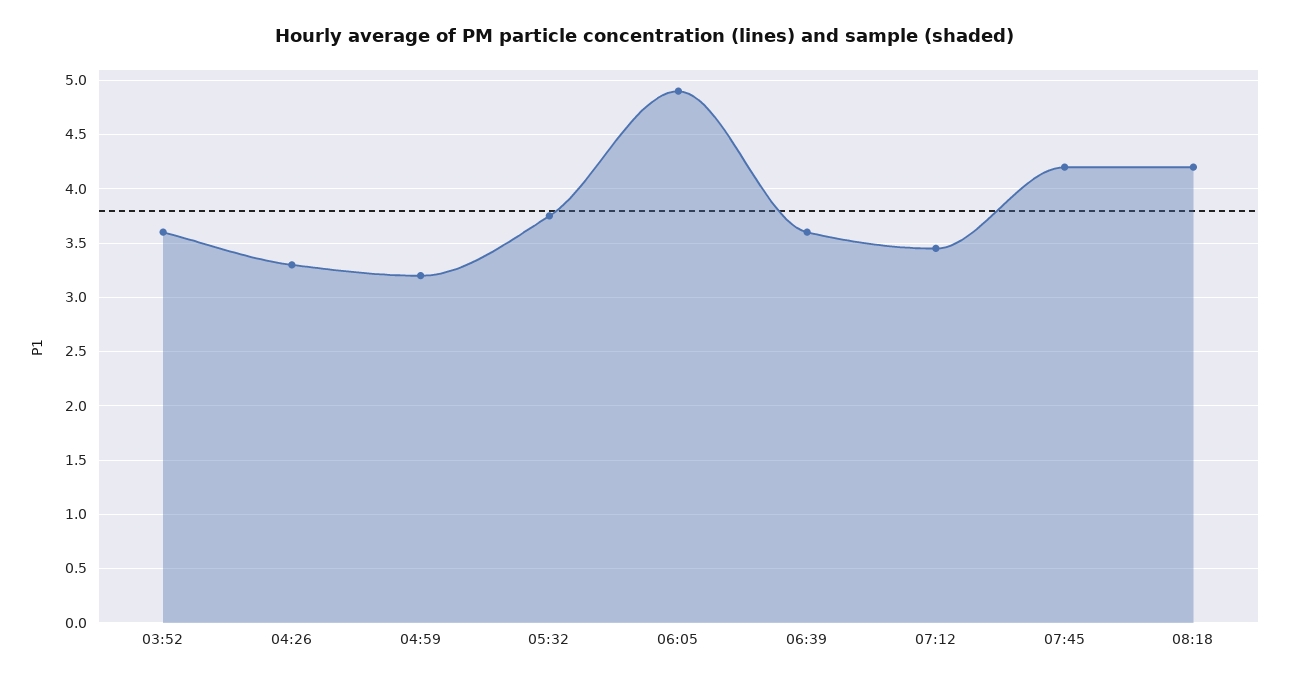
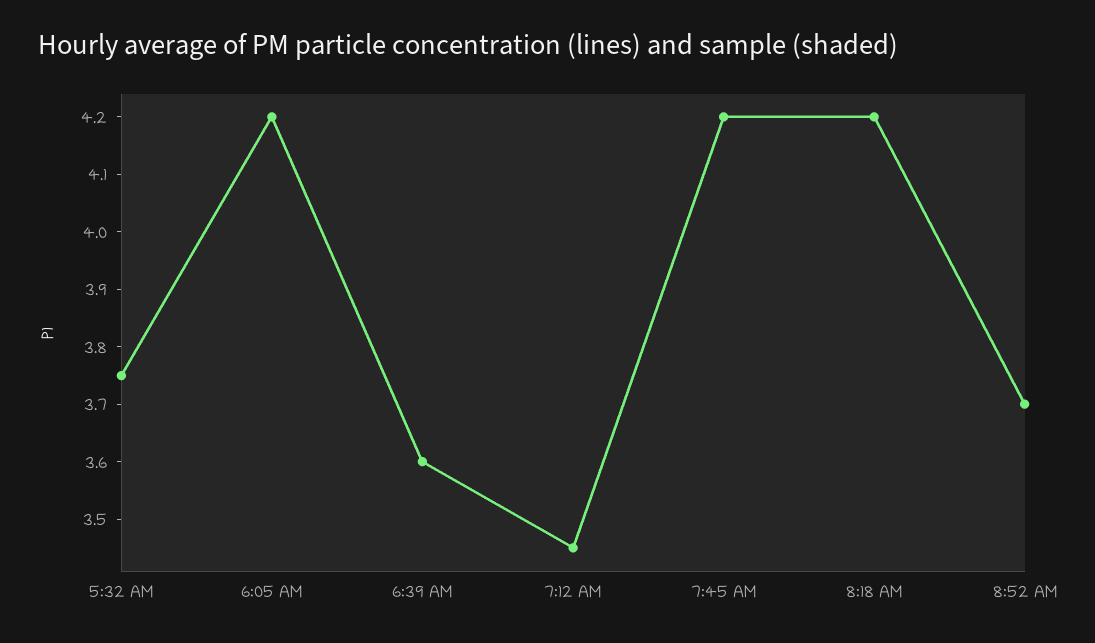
03:52: 3.6 -> none
04:26: 3.3 -> none
04:59: 3.2 -> none
06:05: 4.9 -> 4.2
8:52 AM: none -> 3.7

